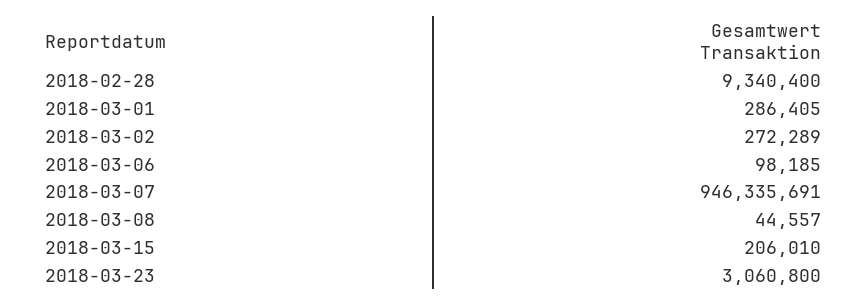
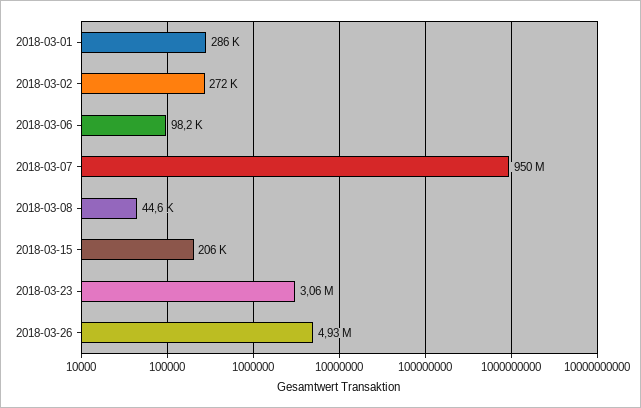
2018-02-28: 9340400 -> none
2018-03-07: 946335691 -> 950000000
2018-03-26: none -> 4930000

